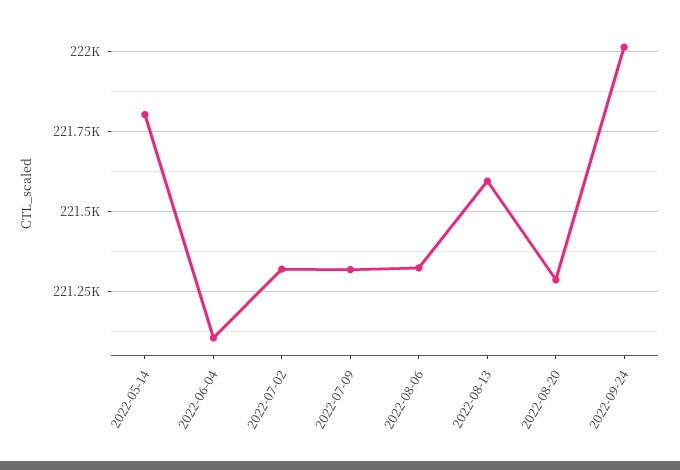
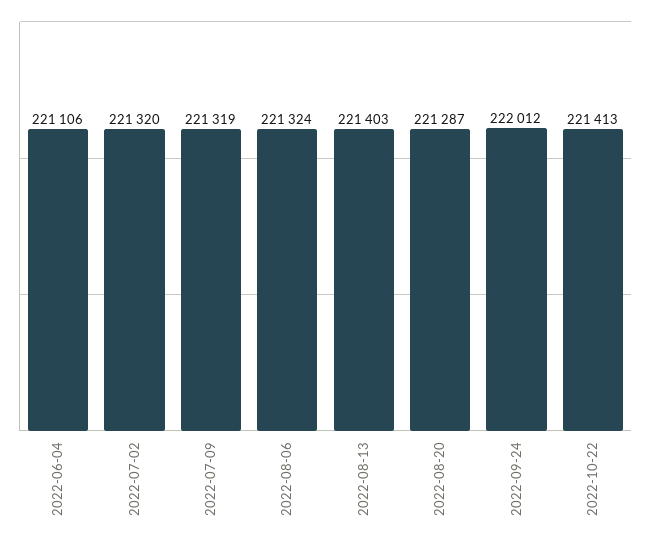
2022-05-14: 221800 -> none
2022-08-13: 221600 -> 221403
2022-10-22: none -> 221413

